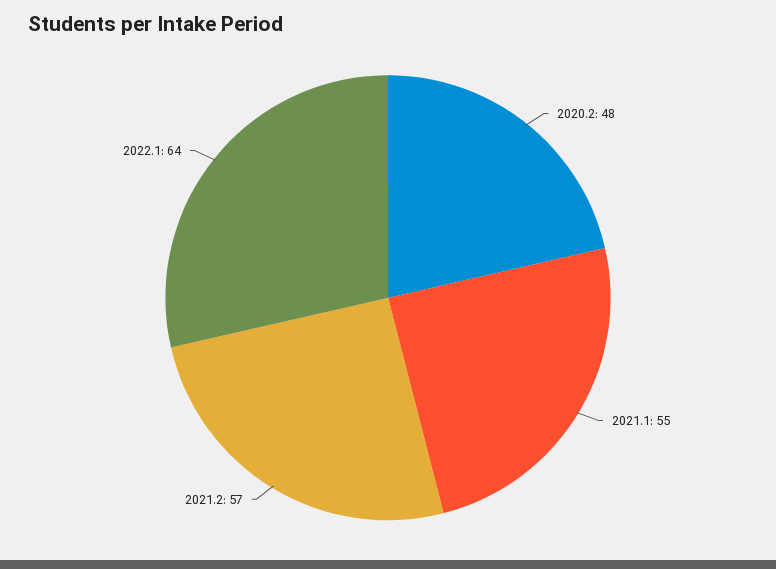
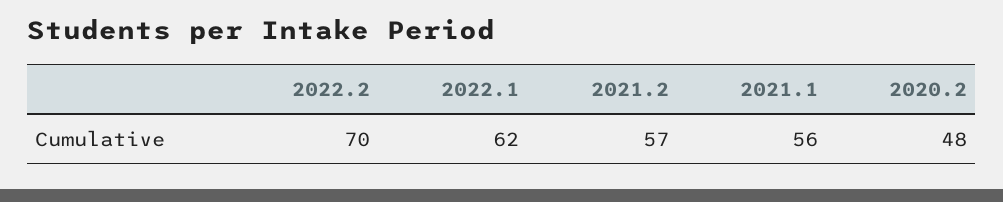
2021.1: 55 -> 56
2022.1: 64 -> 62
2022.2: none -> 70

